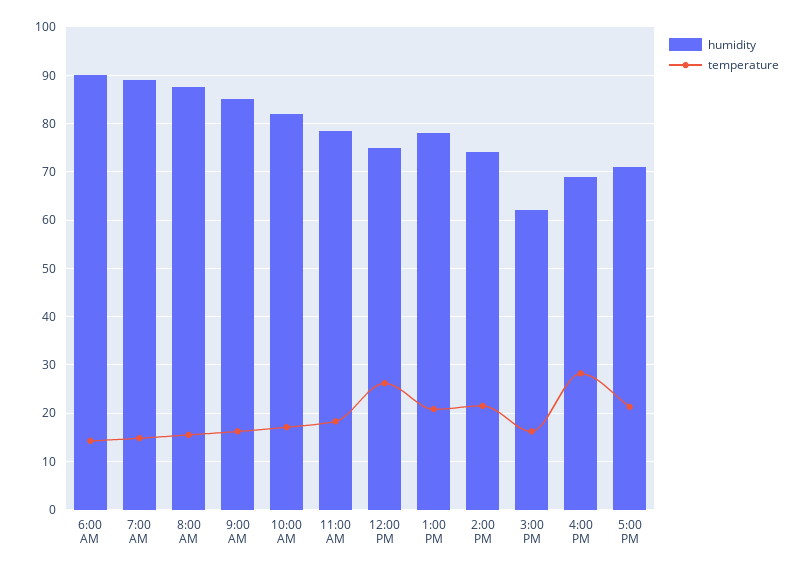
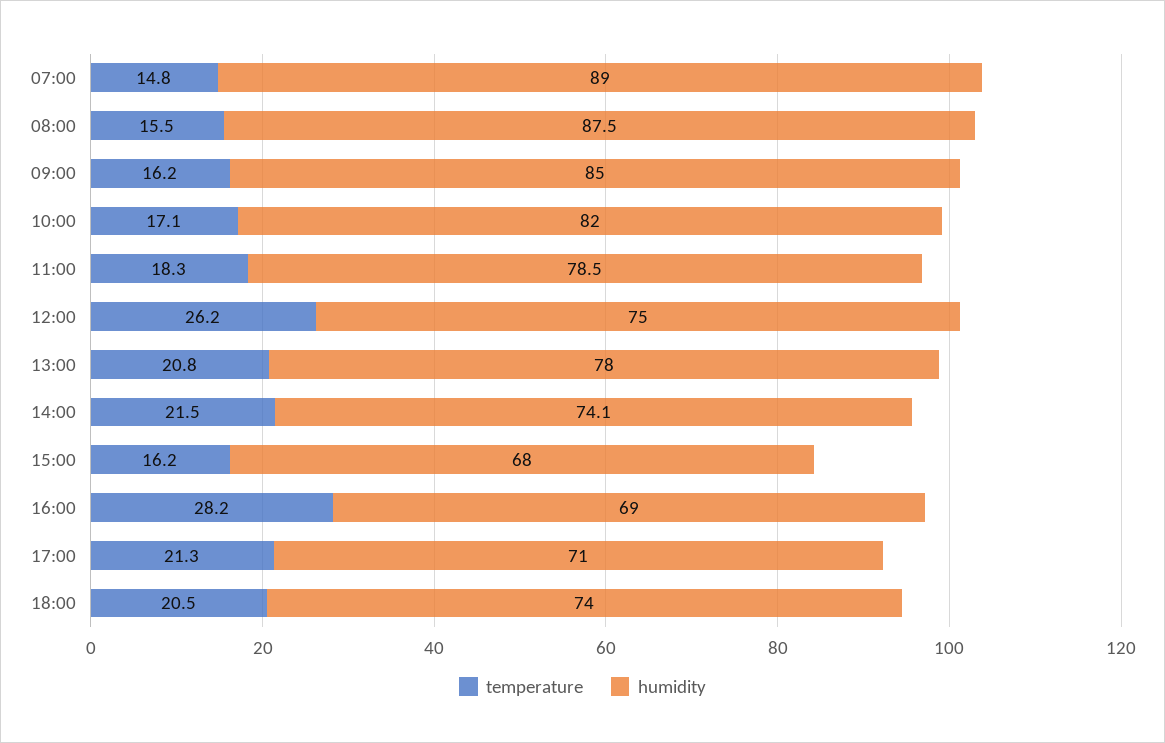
humidity, 6:00 AM: 90 -> none
temperature, 6:00 AM: 14 -> none
humidity, 3:00 PM: 62 -> 68
temperature, 18:00: none -> 20.5
humidity, 18:00: none -> 74

